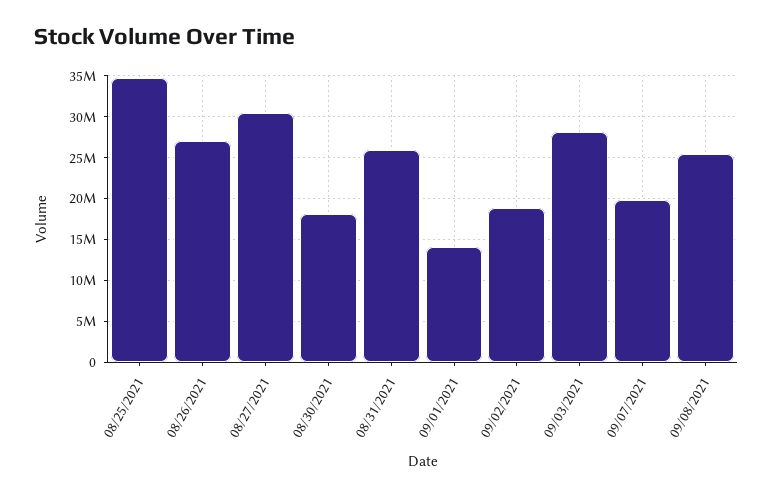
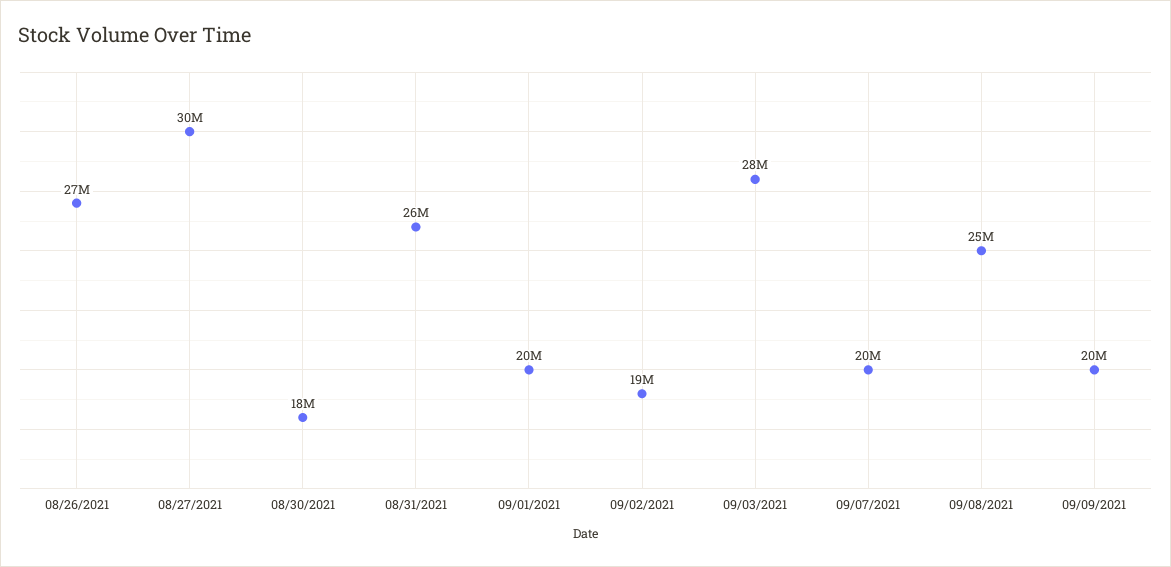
08/25/2021: 35000000 -> none
09/01/2021: 14000000 -> 20000000
09/09/2021: none -> 20000000

